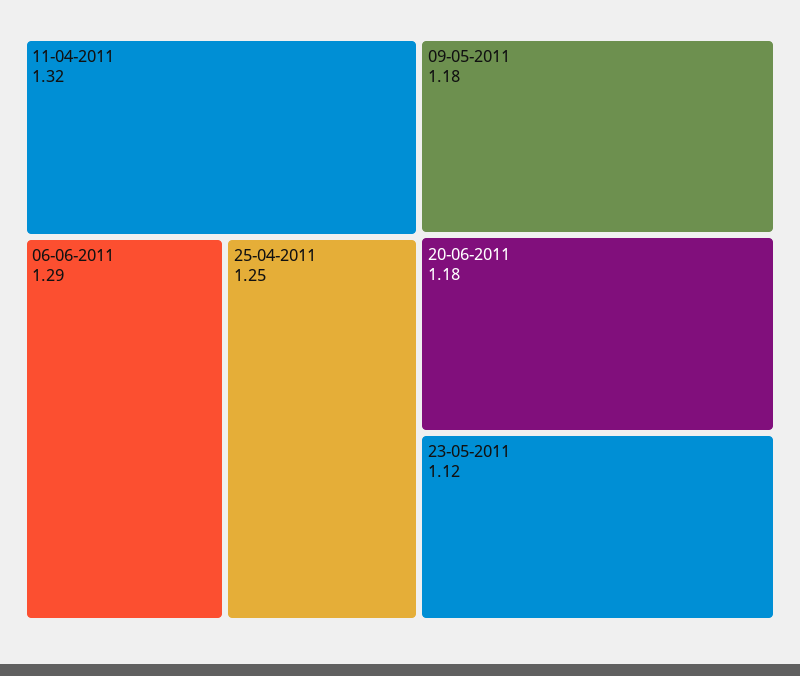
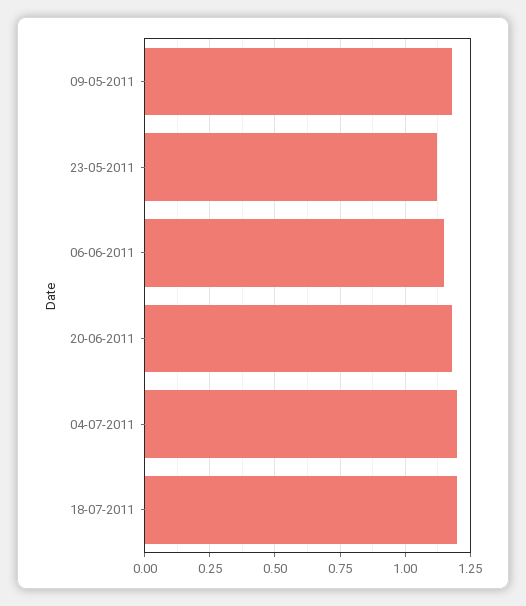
11-04-2011: 1.32 -> none
06-06-2011: 1.29 -> 1.15
25-04-2011: 1.25 -> none
04-07-2011: none -> 1.2
18-07-2011: none -> 1.2

